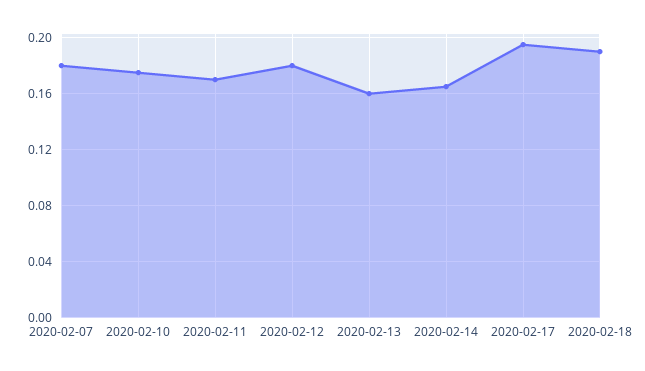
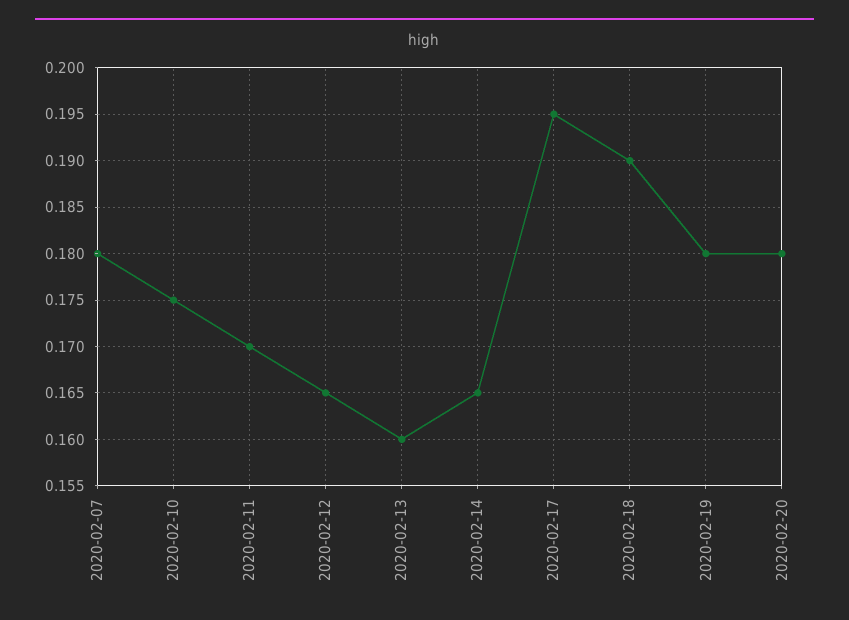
2020-02-12: 0.18 -> 0.165
2020-02-19: none -> 0.18
2020-02-20: none -> 0.18

